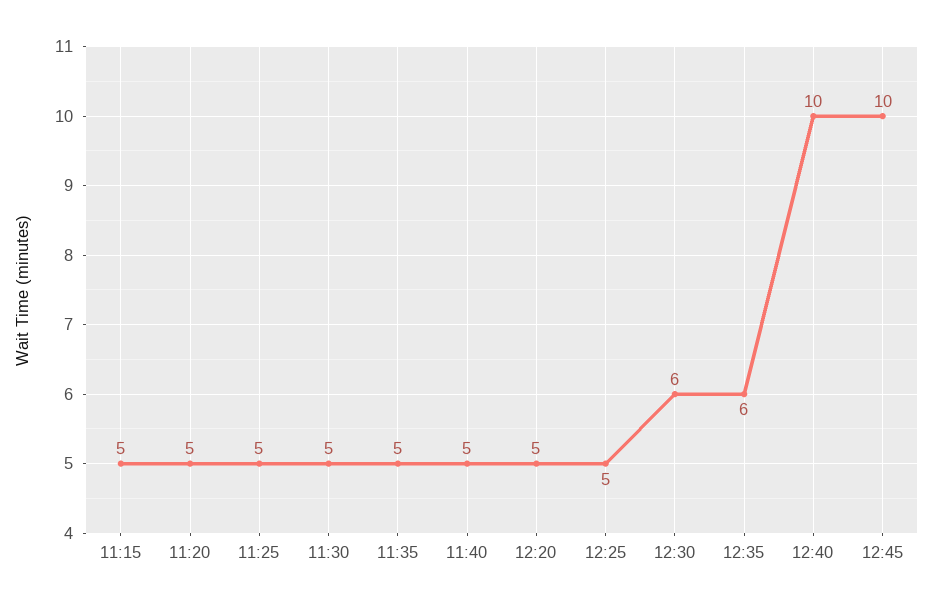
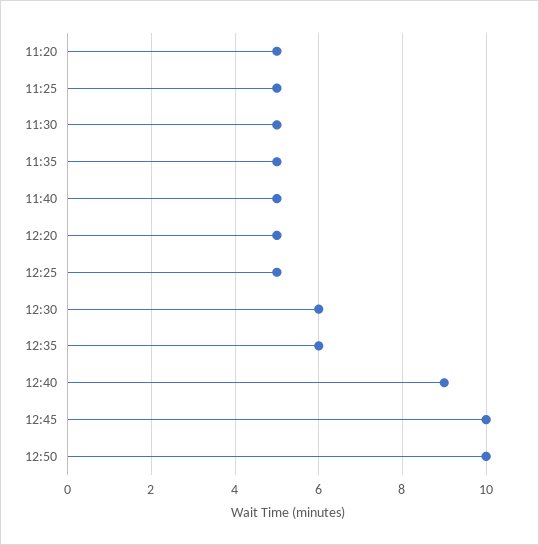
11:15: 5 -> none
12:40: 10 -> 9
12:50: none -> 10

